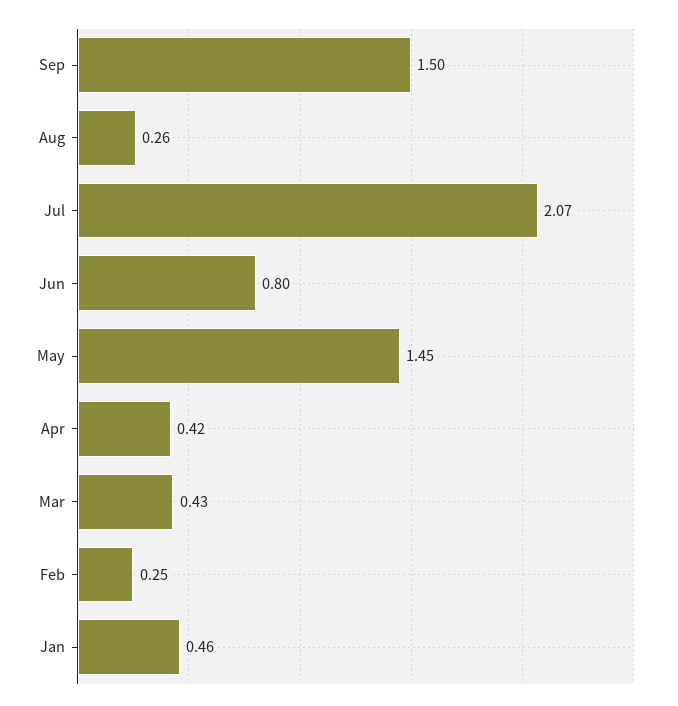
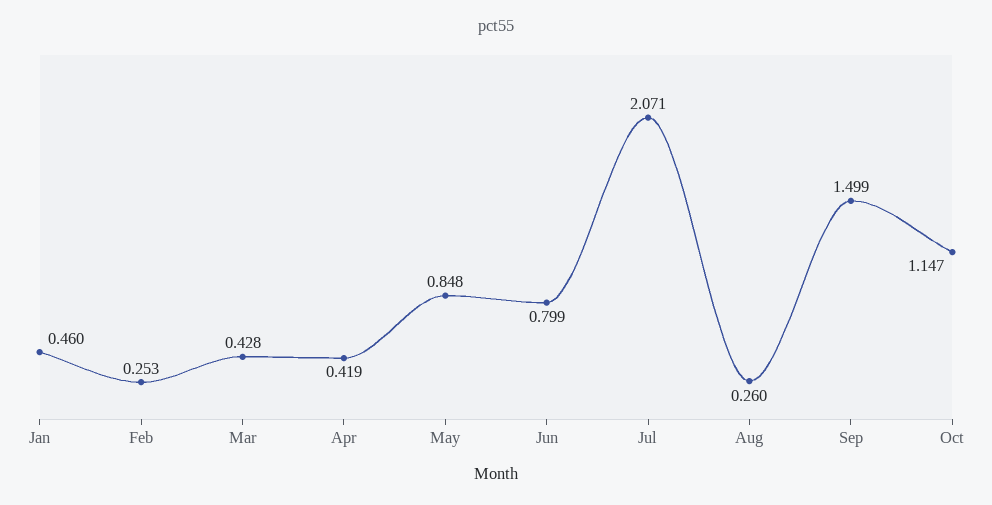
May: 1.45 -> 0.848
Oct: none -> 1.147

